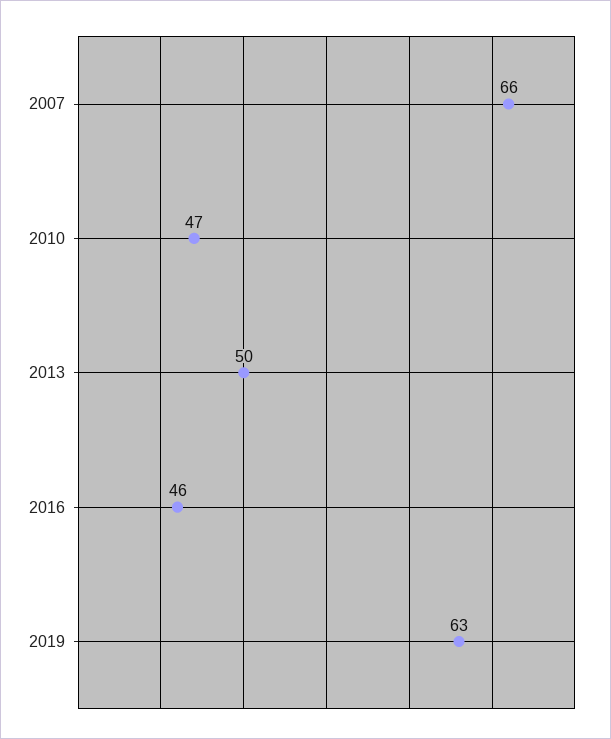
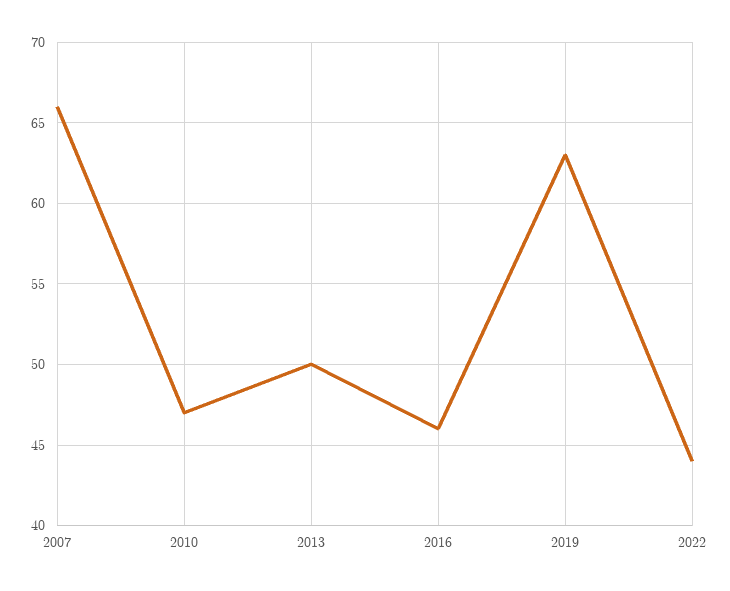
2022: none -> 44

